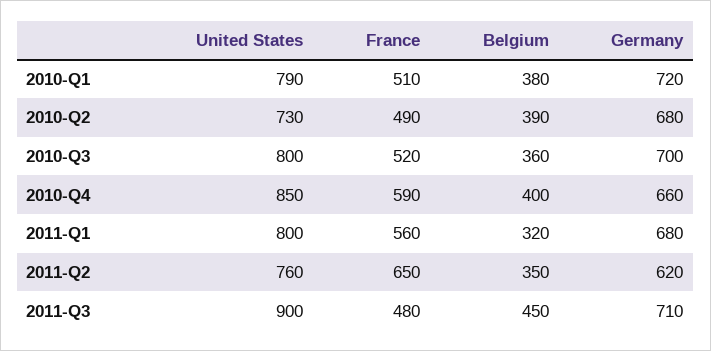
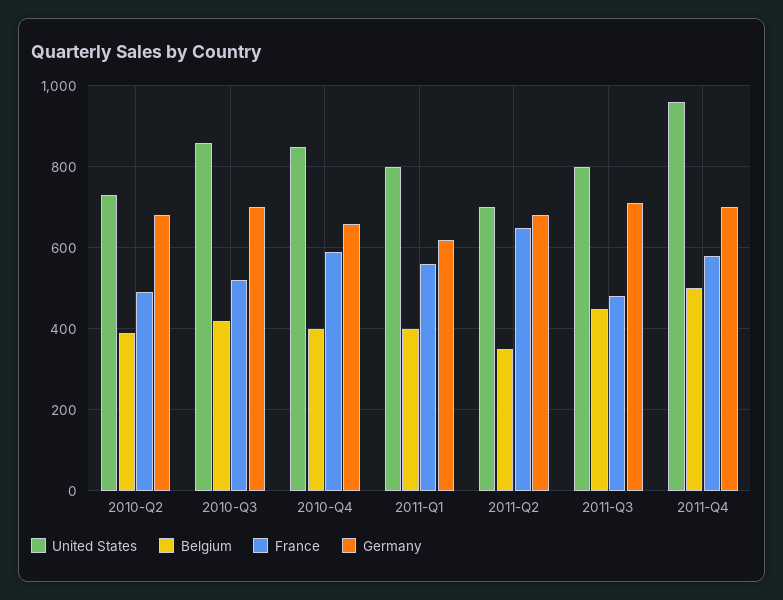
United States, 2010-Q1: 790 -> none
France, 2010-Q1: 510 -> none
Belgium, 2010-Q1: 380 -> none
Germany, 2010-Q1: 720 -> none
United States, 2010-Q3: 800 -> 860
Belgium, 2010-Q3: 360 -> 420
Belgium, 2011-Q1: 320 -> 400
Germany, 2011-Q1: 680 -> 620
United States, 2011-Q2: 760 -> 700
Germany, 2011-Q2: 620 -> 680
United States, 2011-Q3: 900 -> 800
United States, 2011-Q4: none -> 960
Belgium, 2011-Q4: none -> 500
France, 2011-Q4: none -> 580
Germany, 2011-Q4: none -> 700

